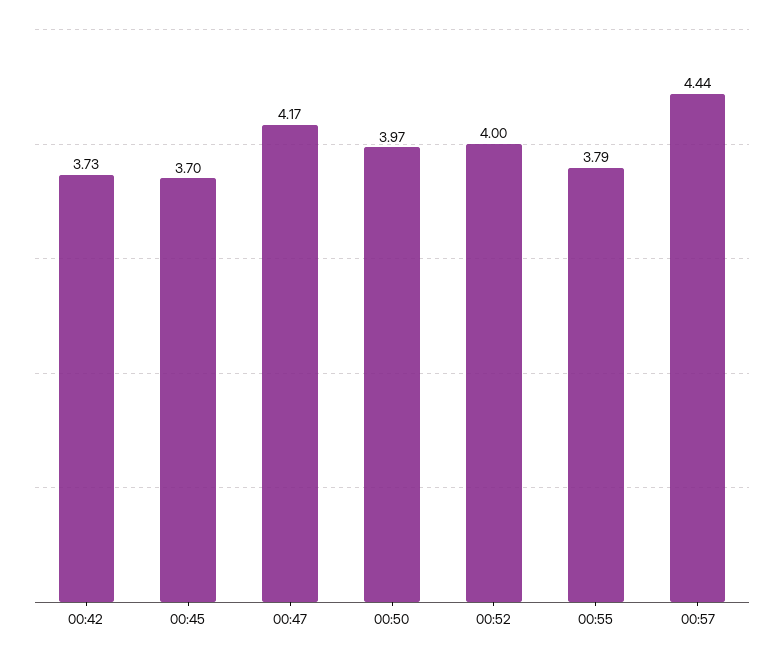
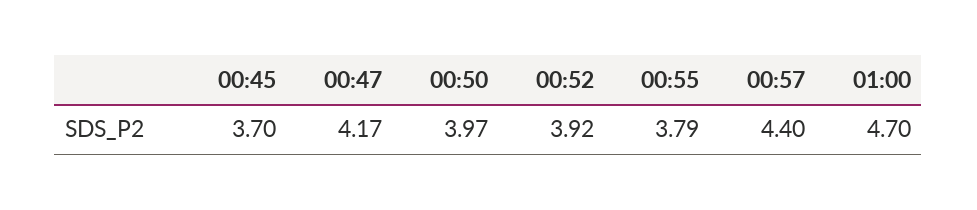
00:42: 3.73 -> none
00:52: 4 -> 3.92
00:57: 4.44 -> 4.4
01:00: none -> 4.7

